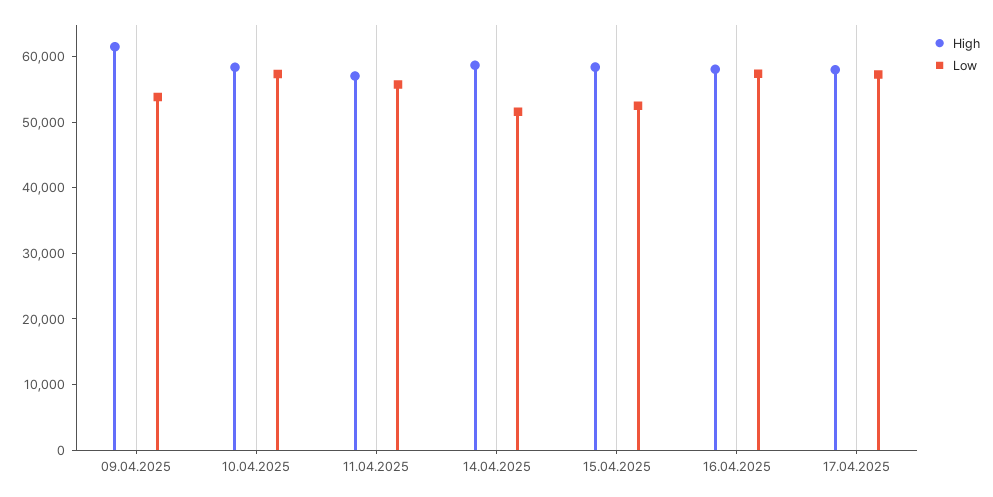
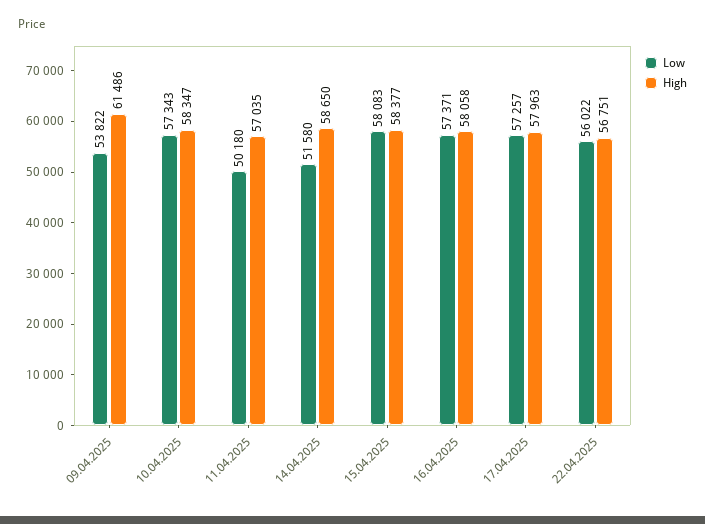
Low, 11.04.2025: 56000 -> 50180
Low, 15.04.2025: 52000 -> 58083
Low, 22.04.2025: none -> 56022
High, 22.04.2025: none -> 56751

